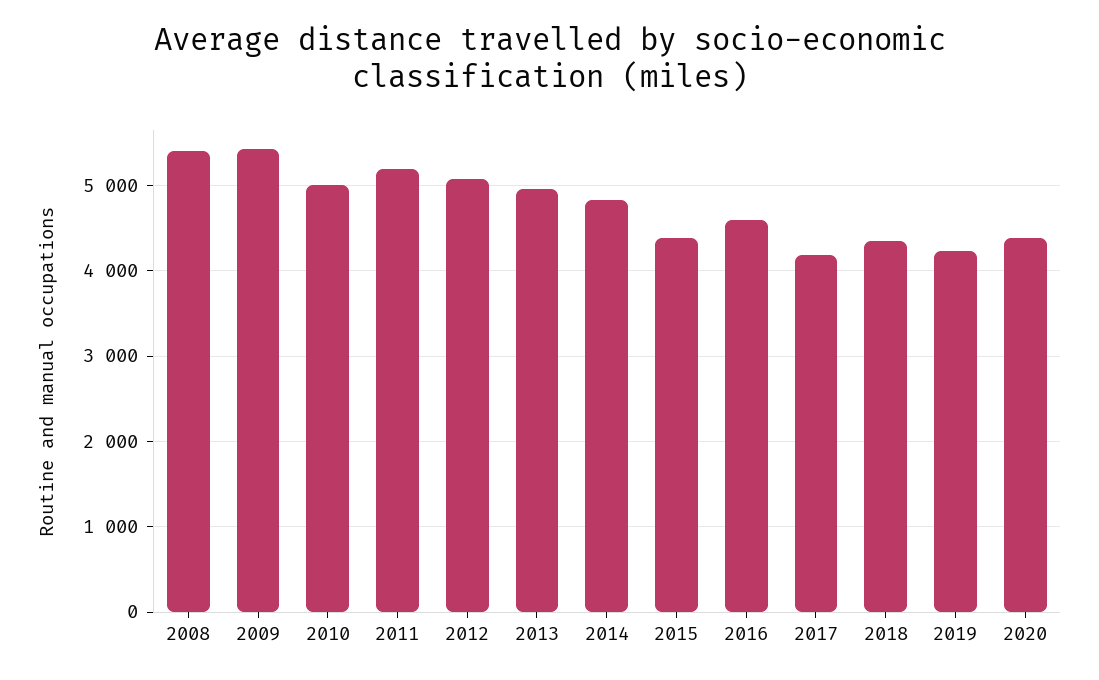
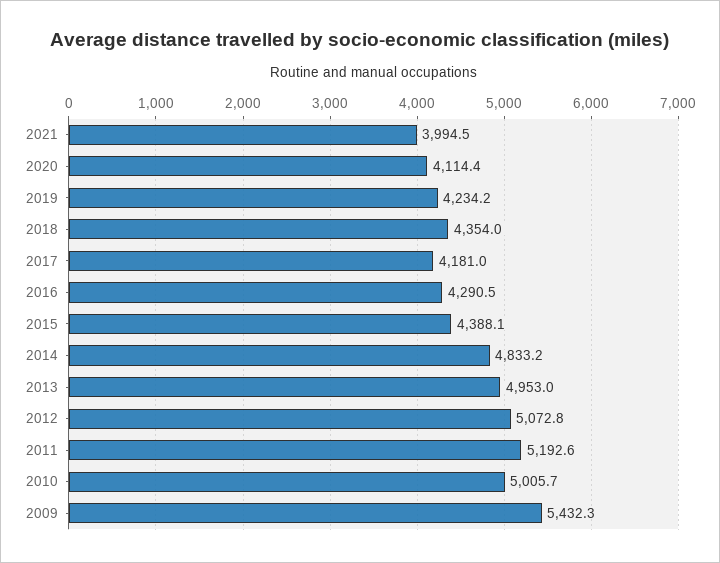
2008: 5400 -> none
2016: 4600 -> 4290.5
2020: 4400 -> 4114.4
2021: none -> 3994.5

